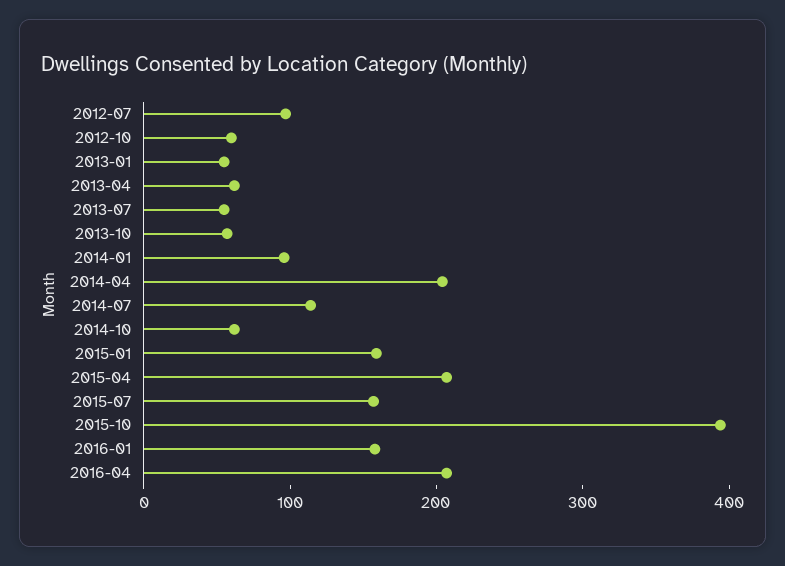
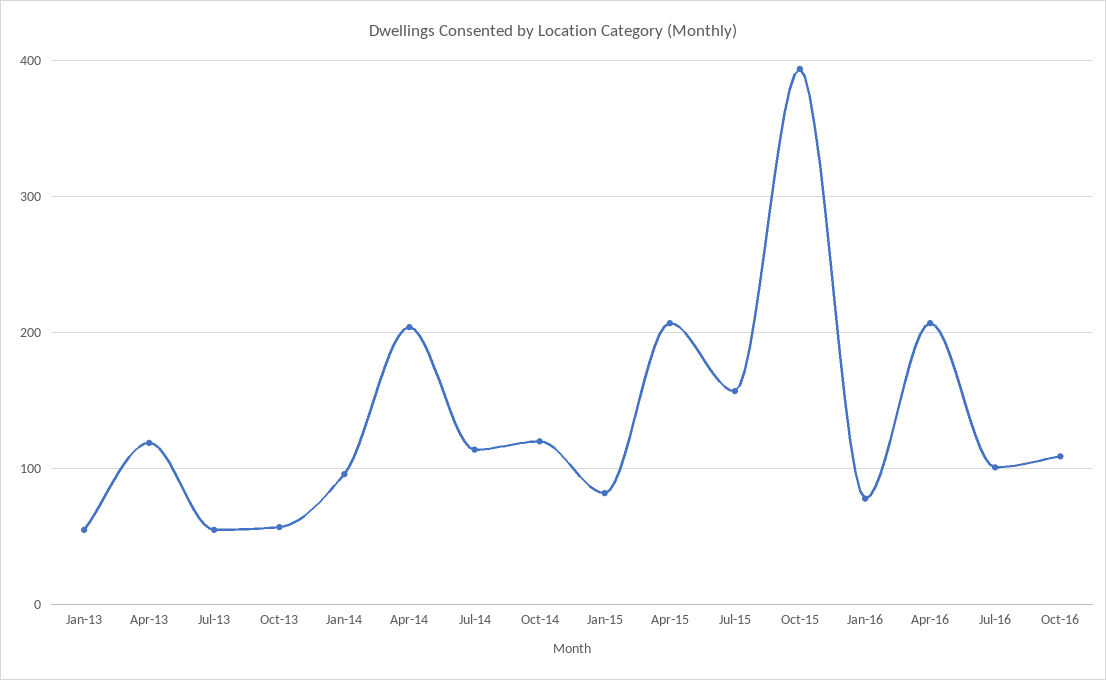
2012-07: 100 -> none
2012-10: 60 -> none
2013-04: 60 -> 120
2014-10: 60 -> 120
2015-01: 160 -> 80
2016-01: 160 -> 80
Jul-16: none -> 100
Oct-16: none -> 110

